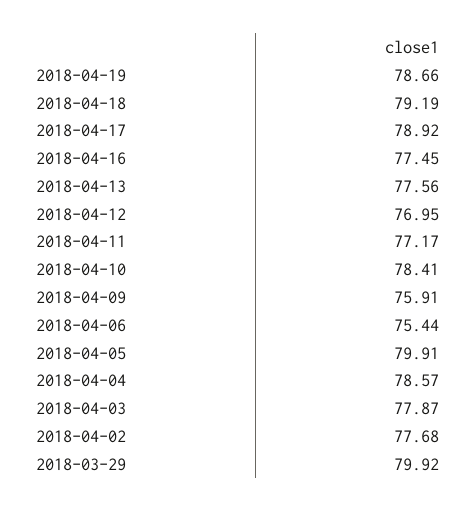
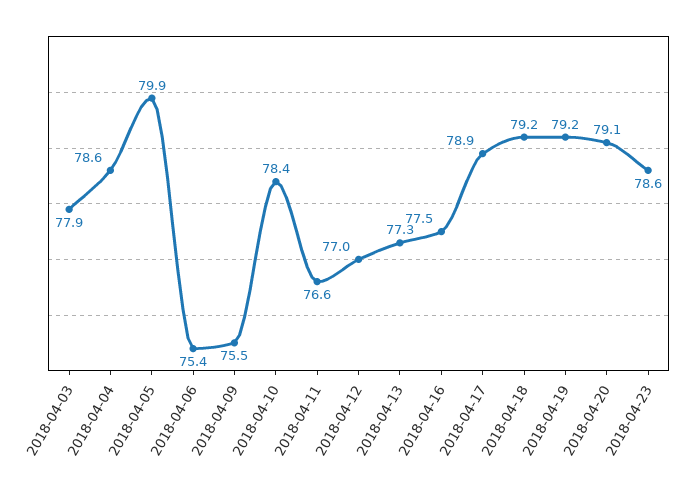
2018-04-19: 78.66 -> 79.2
2018-04-13: 77.56 -> 77.3
2018-04-11: 77.17 -> 76.6
2018-04-09: 75.91 -> 75.5
2018-04-02: 77.68 -> none
2018-03-29: 79.92 -> none
2018-04-20: none -> 79.1
2018-04-23: none -> 78.6

